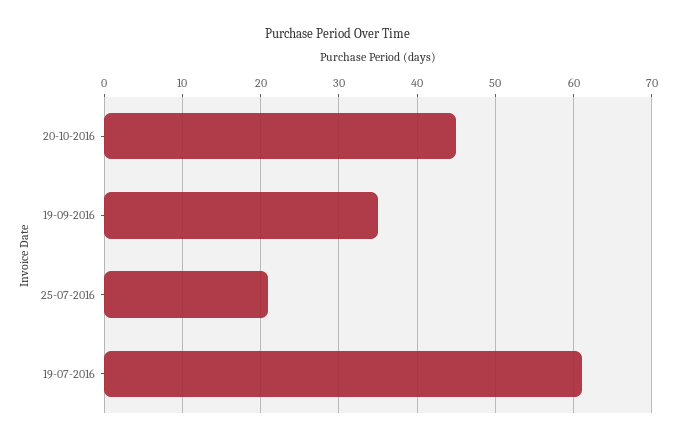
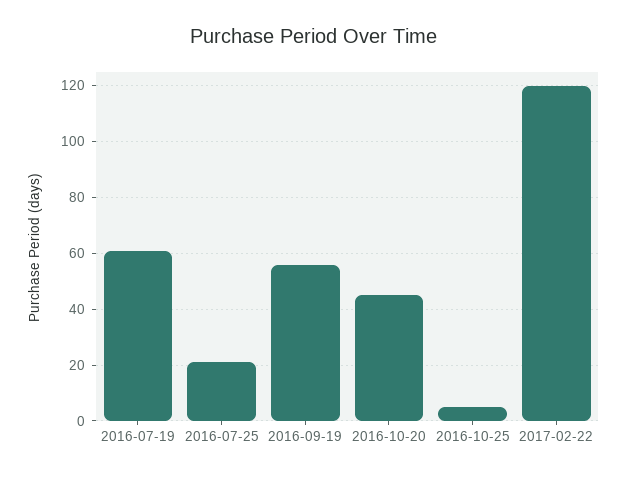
19-09-2016: 35 -> 55
2016-10-25: none -> 5
2017-02-22: none -> 120

